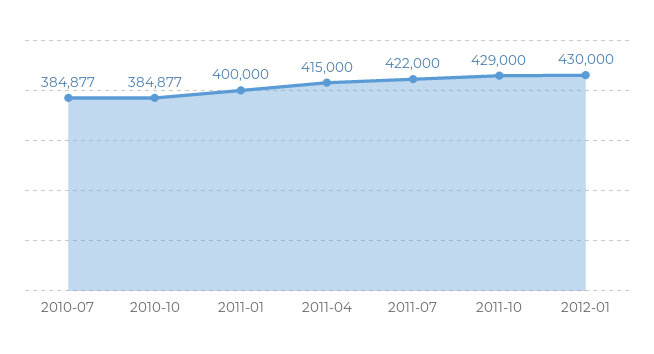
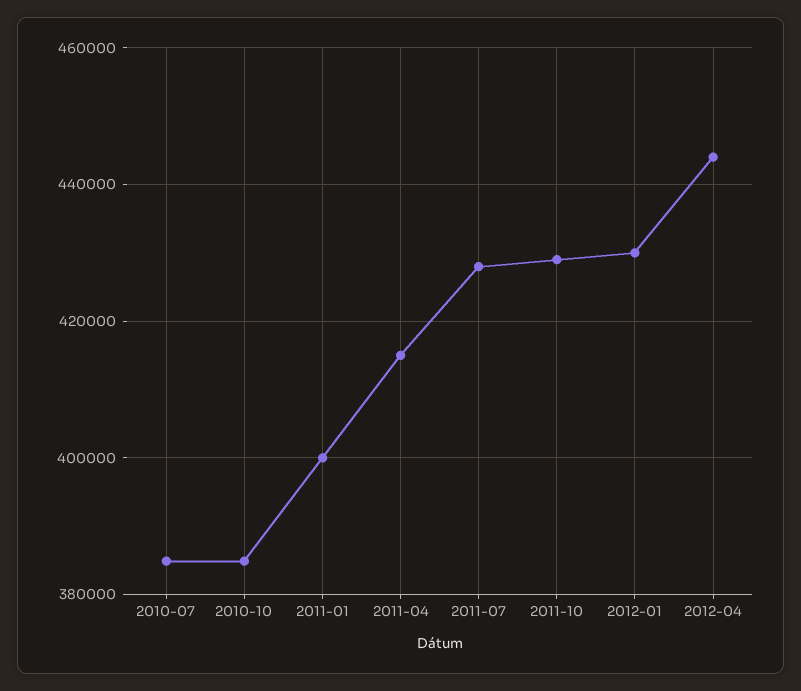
2011-07: 422000 -> 428000
2012-04: none -> 444000

